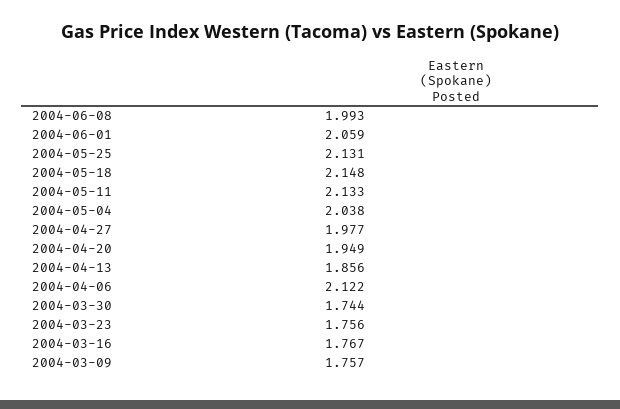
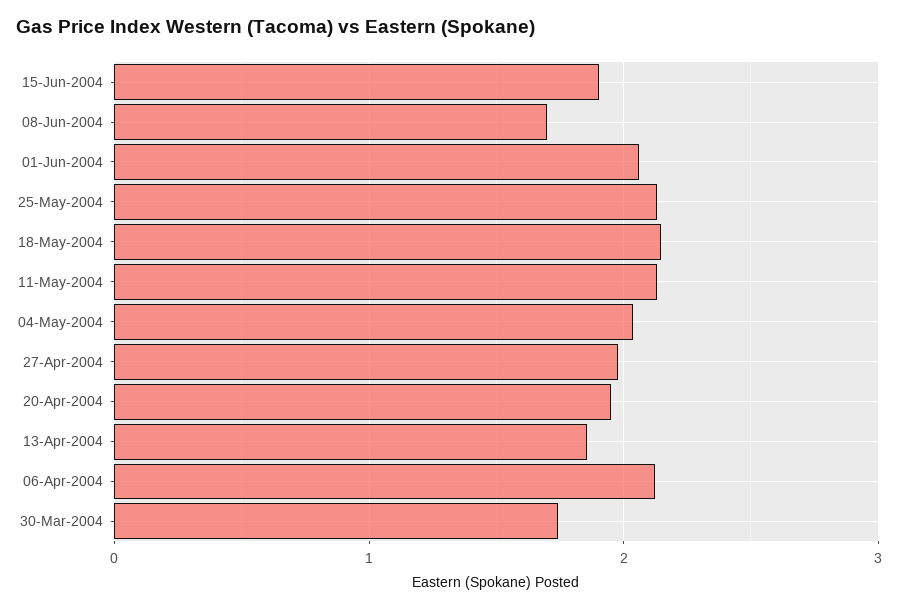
2004-06-08: 1.993 -> 1.7
2004-03-23: 1.756 -> none
2004-03-16: 1.767 -> none
2004-03-09: 1.757 -> none
15-Jun-2004: none -> 1.9

